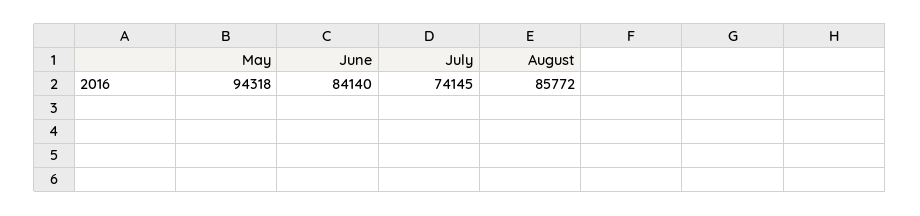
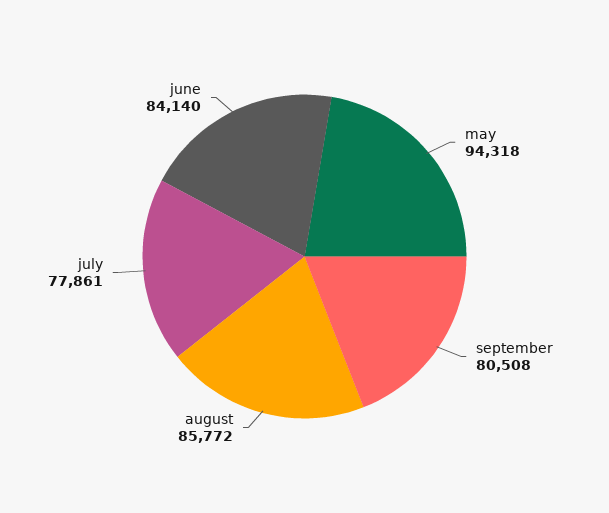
July: 74145 -> 77861
september: none -> 80508

